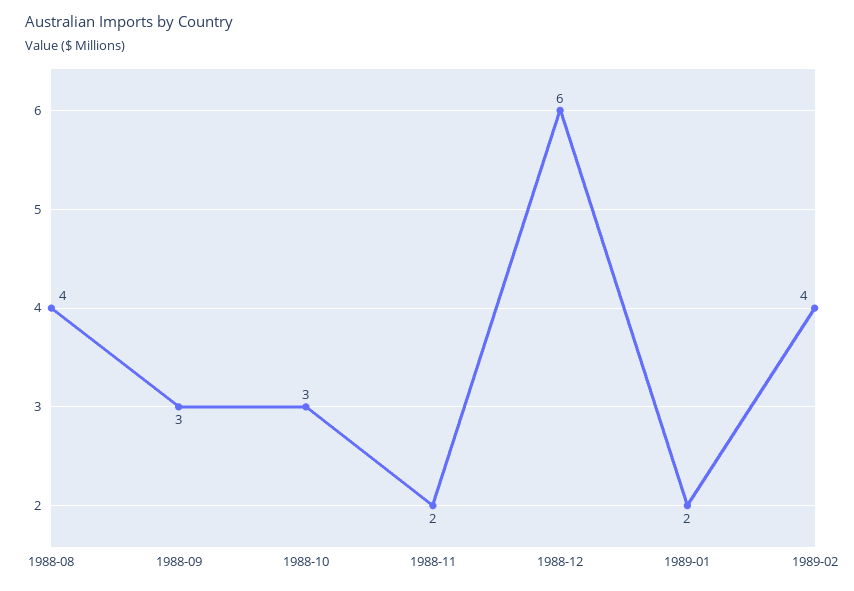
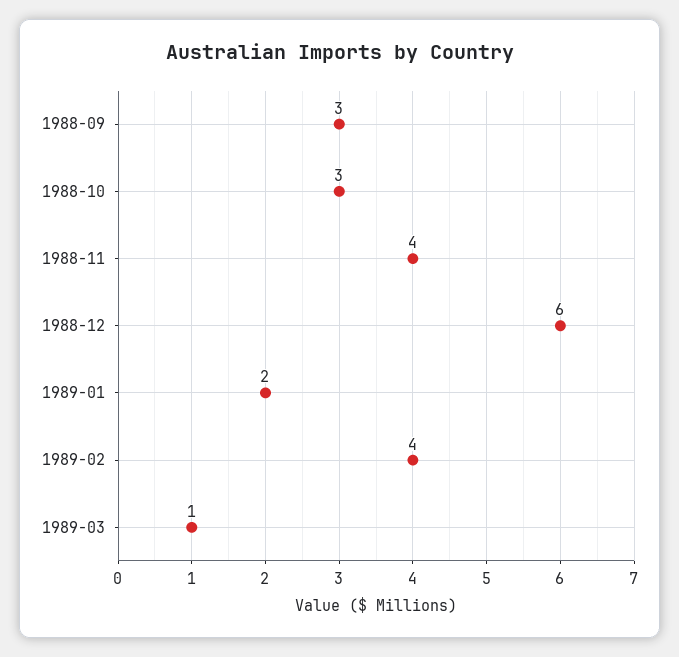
1988-08: 4 -> none
1988-11: 2 -> 4
1989-03: none -> 1

